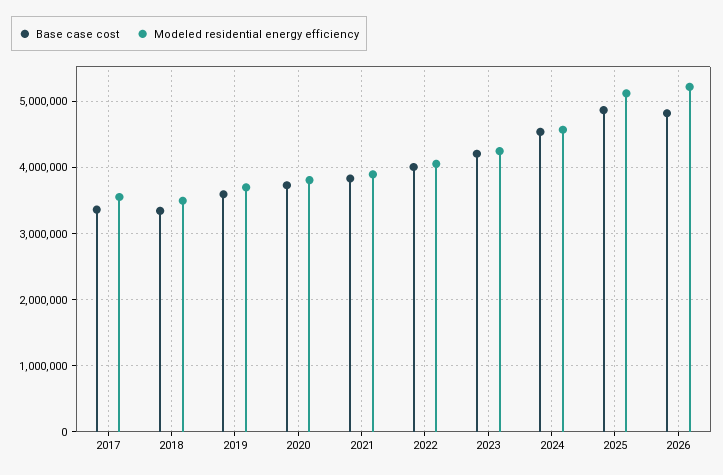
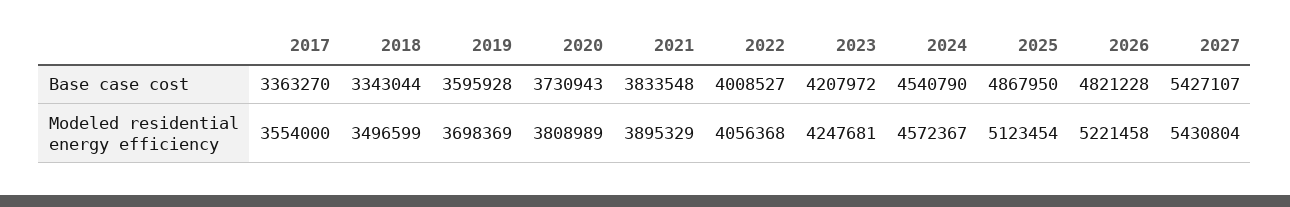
Base case cost, 2027: none -> 5427107
Modeled residential energy efficiency, 2027: none -> 5430804

